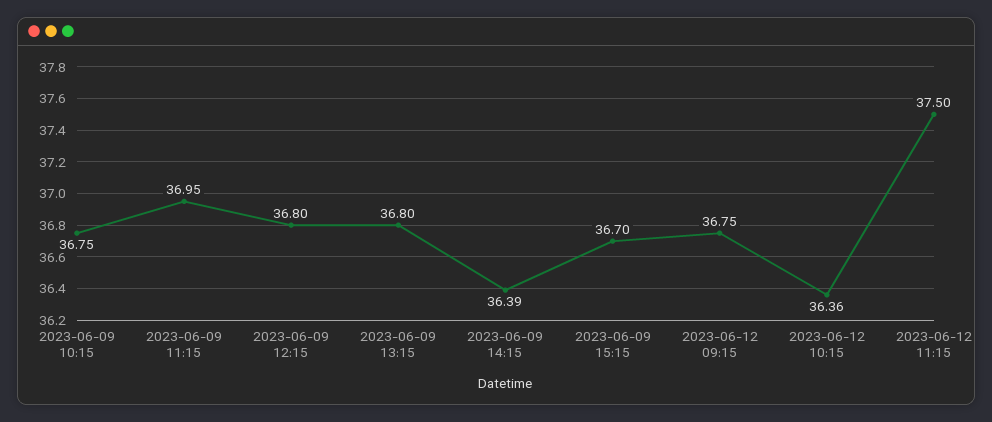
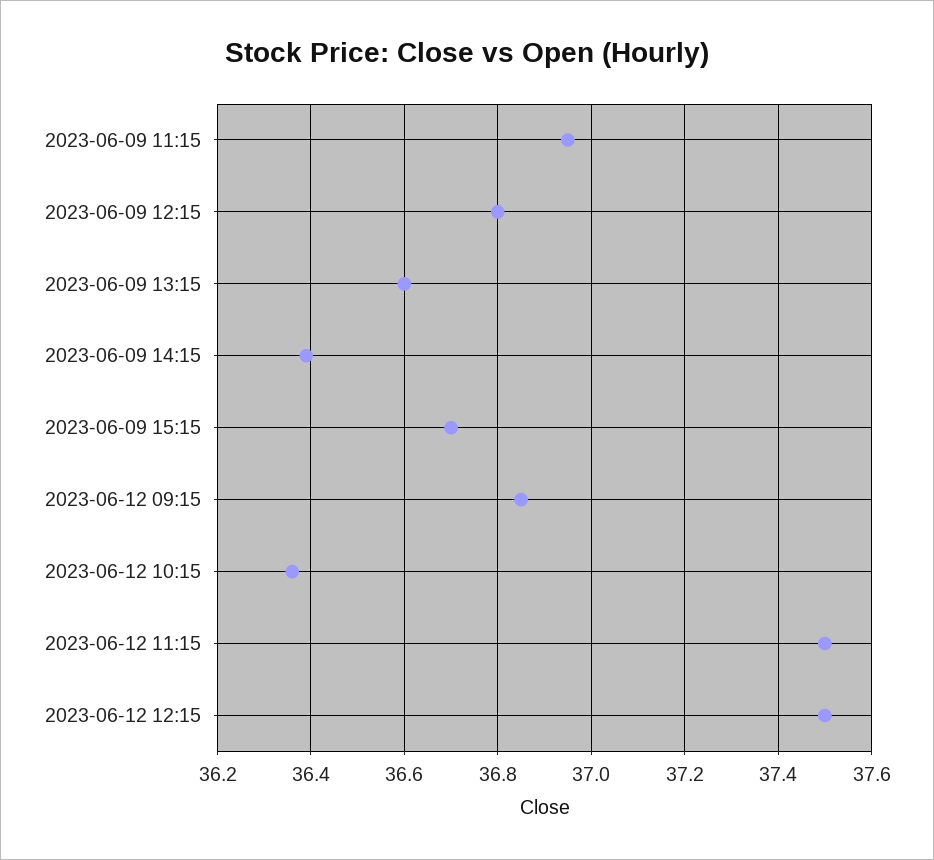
2023-06-09 10:15: 36.75 -> none
2023-06-09 13:15: 36.8 -> 36.6
2023-06-12 09:15: 36.75 -> 36.85
2023-06-12 12:15: none -> 37.5

